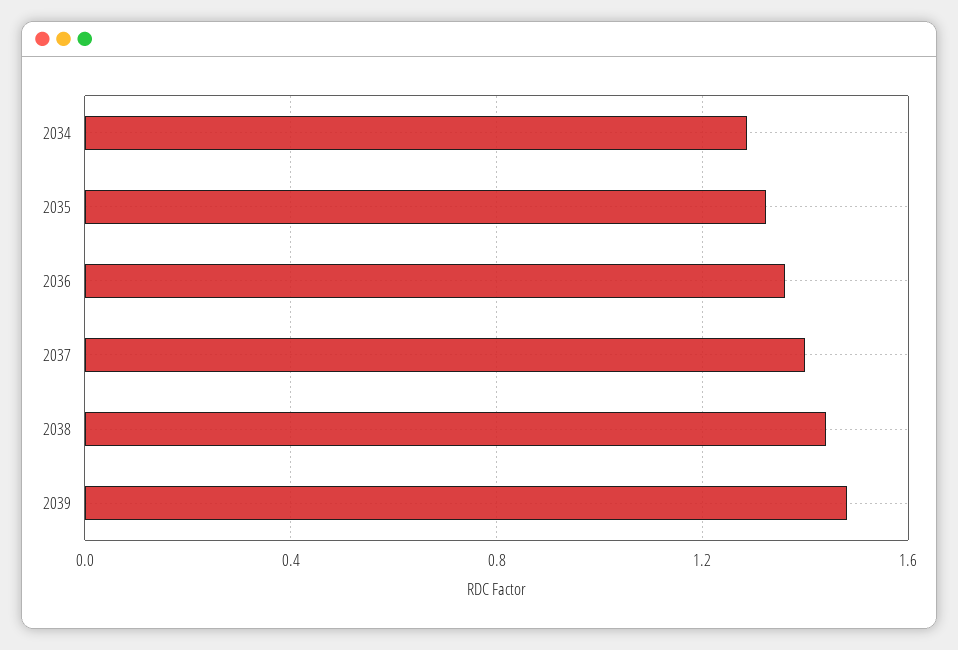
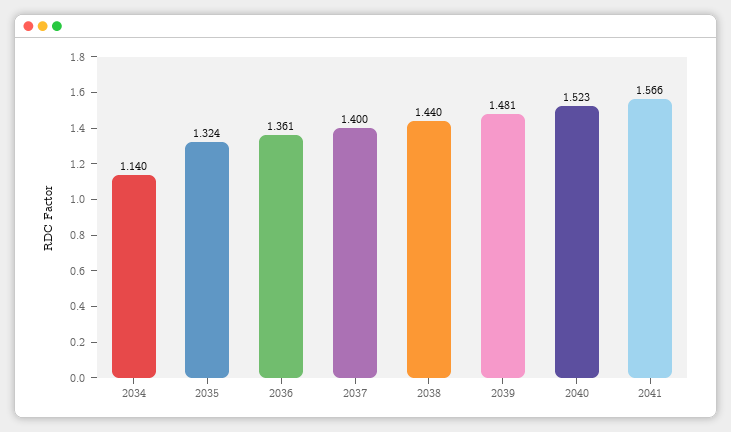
2034: 1.3 -> 1.14
2040: none -> 1.523
2041: none -> 1.566

